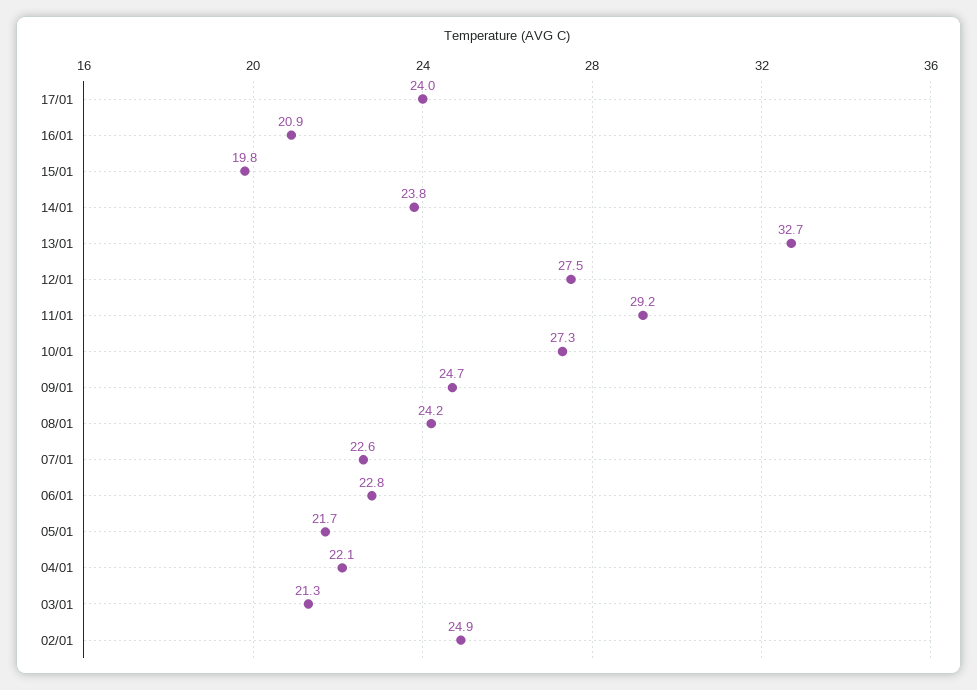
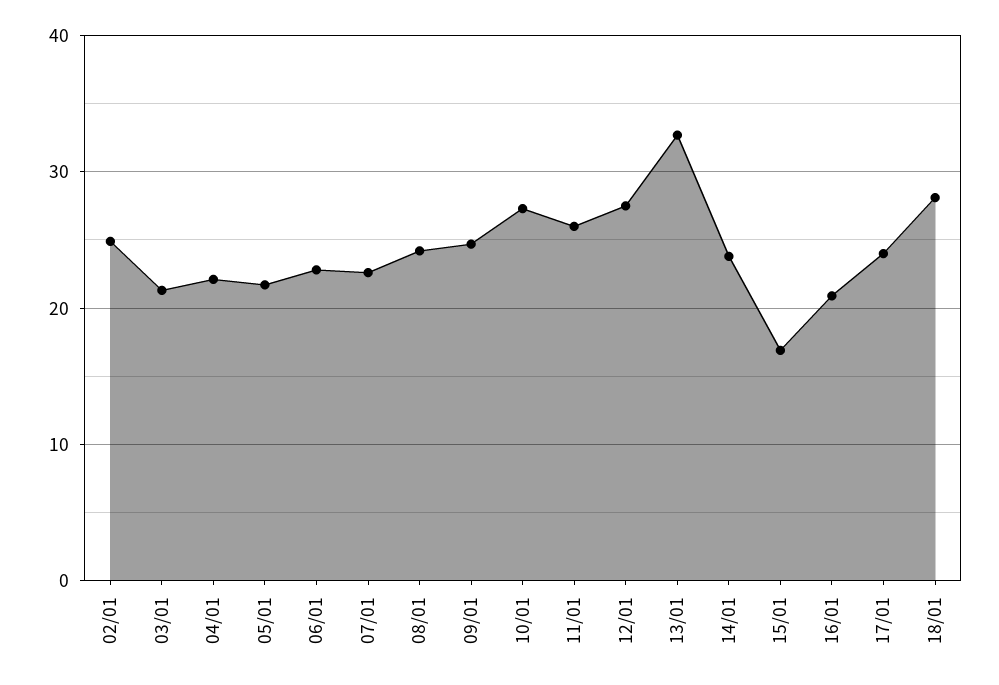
15/01: 19.8 -> 17
11/01: 29.2 -> 26
18/01: none -> 28

